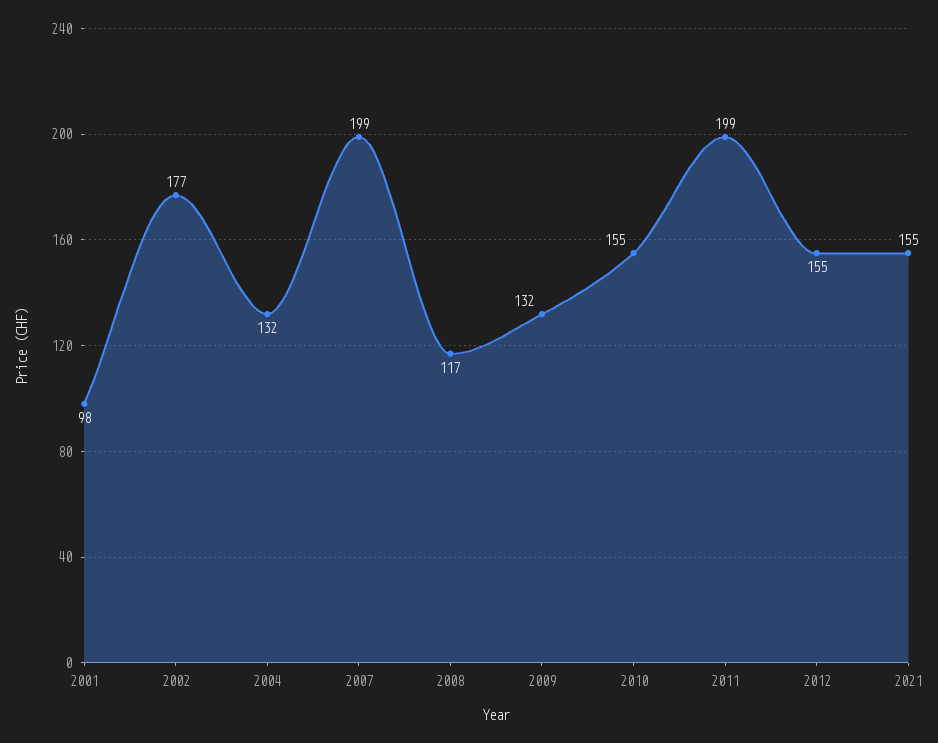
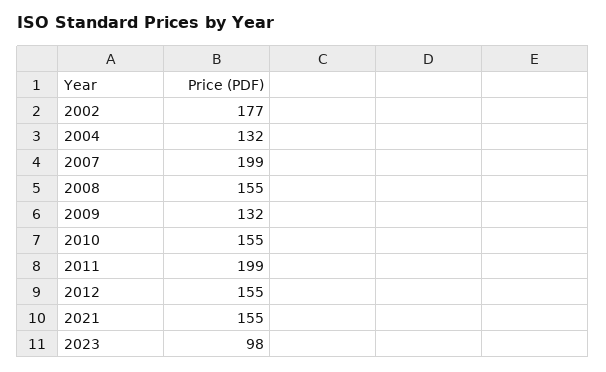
2001: 98 -> none
2008: 117 -> 155
2023: none -> 98

